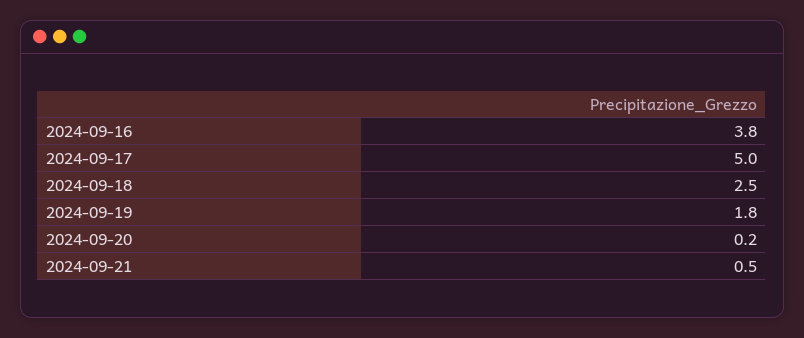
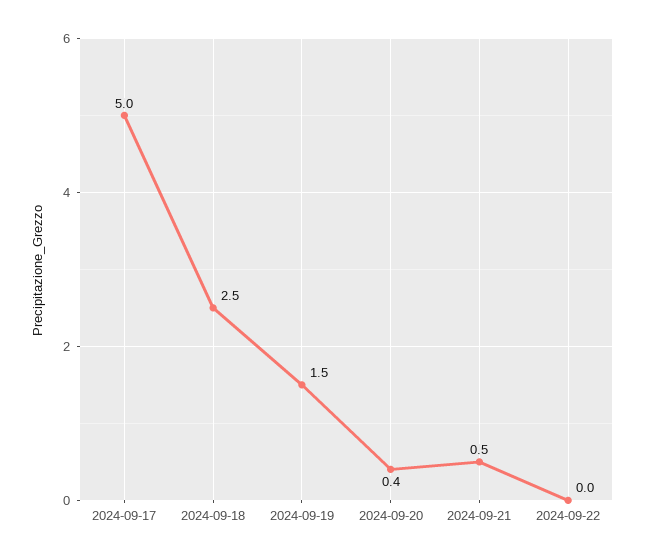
2024-09-16: 3.8 -> none
2024-09-19: 1.8 -> 1.5
2024-09-20: 0.2 -> 0.4
2024-09-22: none -> 0

